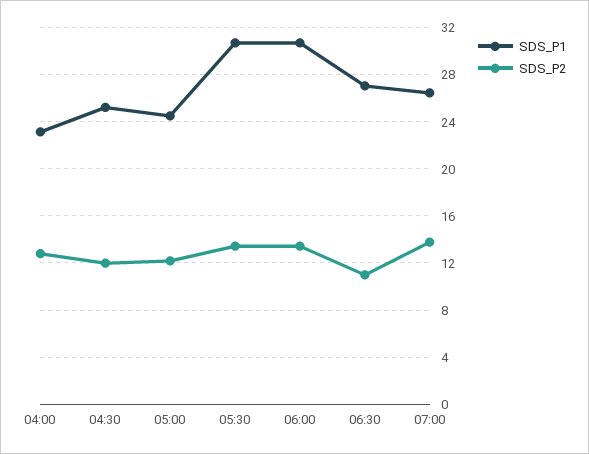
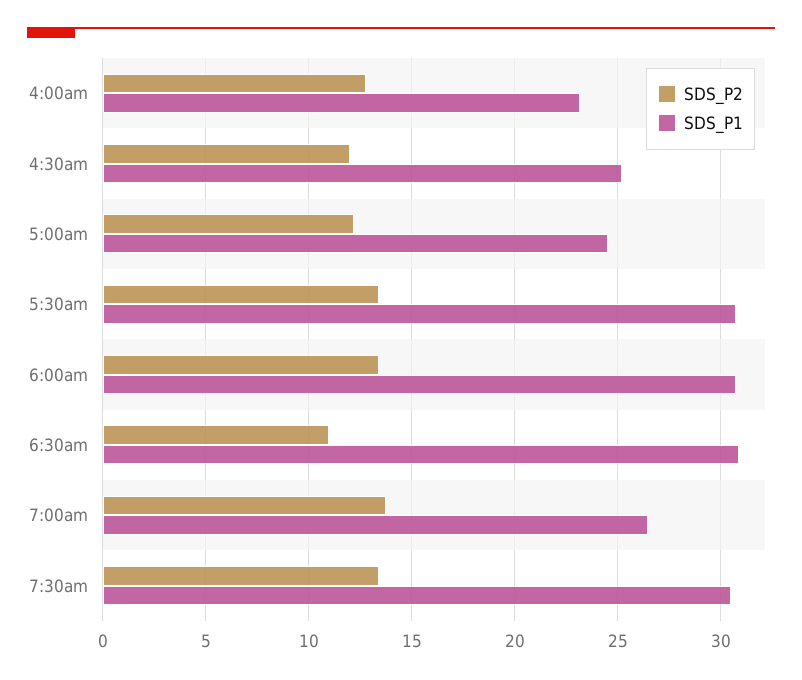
SDS_P1, 06:30: 27 -> 31
SDS_P2, 7:30am: none -> 13.5
SDS_P1, 7:30am: none -> 30.5

